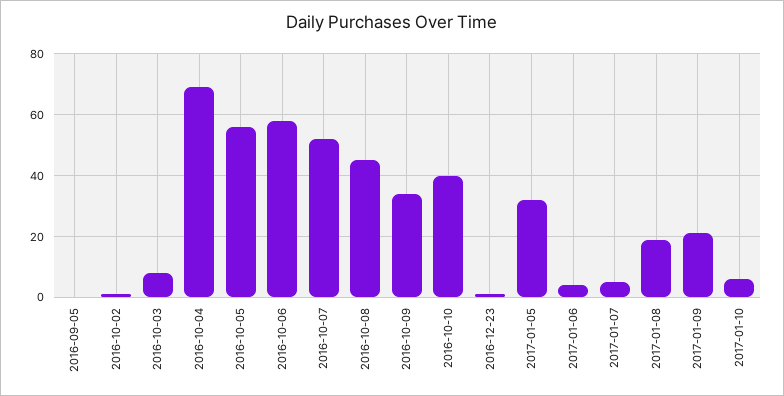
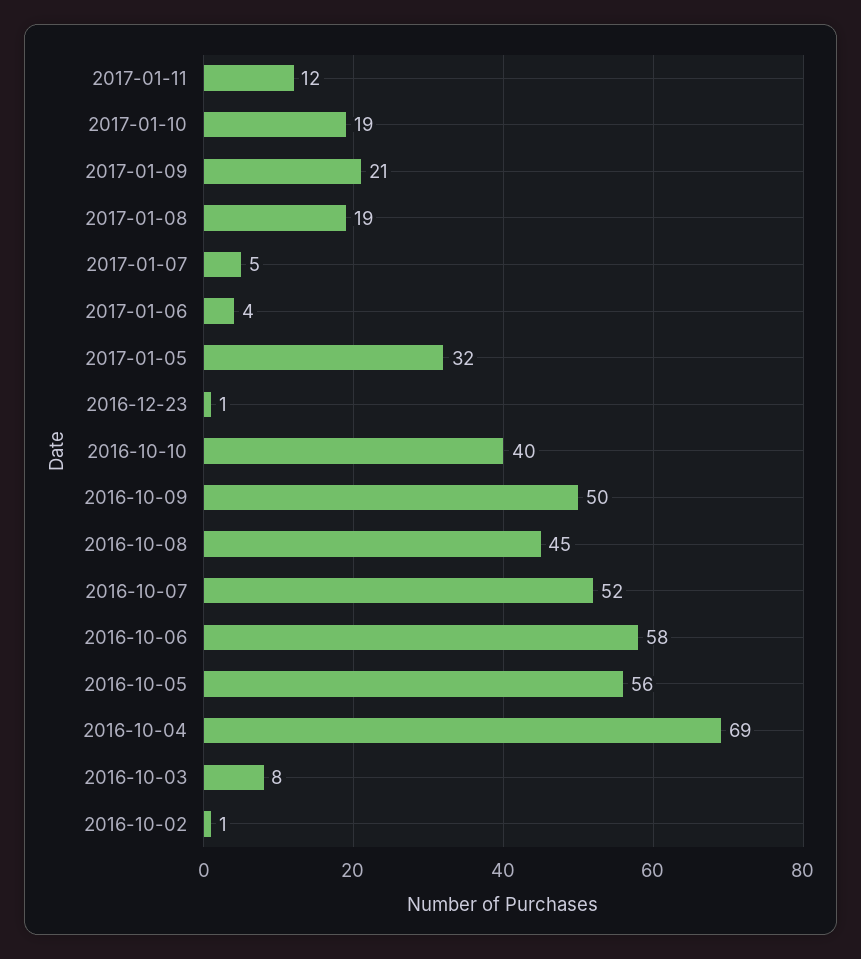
2016-09-05: 0 -> none
2016-10-09: 35 -> 50
2017-01-10: 5 -> 19
2017-01-11: none -> 12

